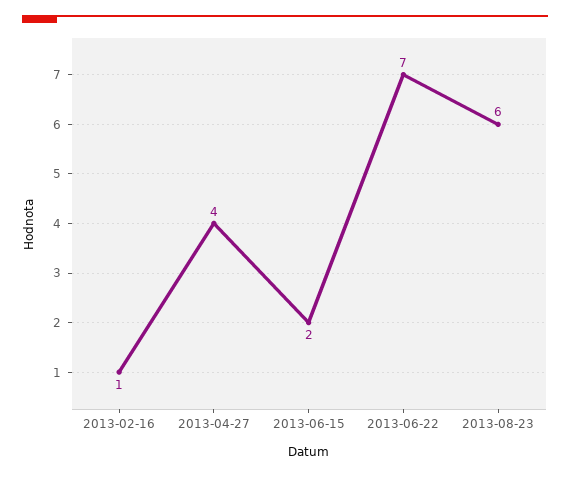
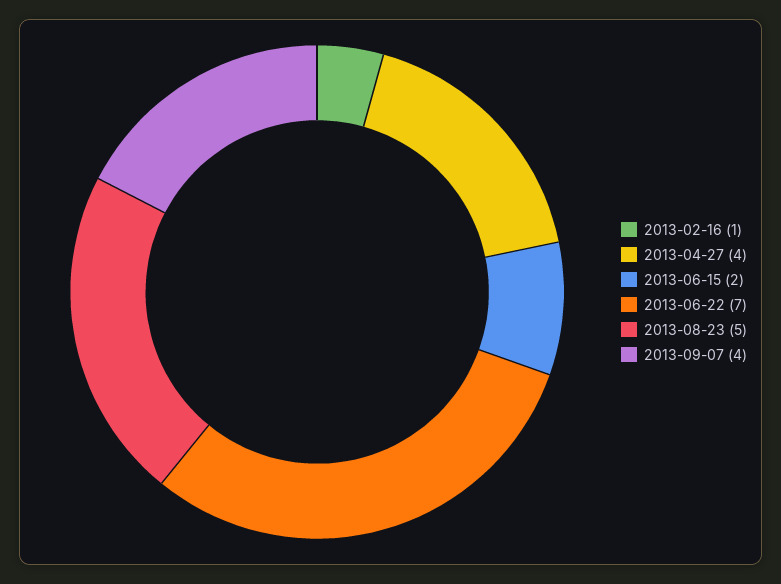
2013-08-23: 6 -> 5
2013-09-07: none -> 4

